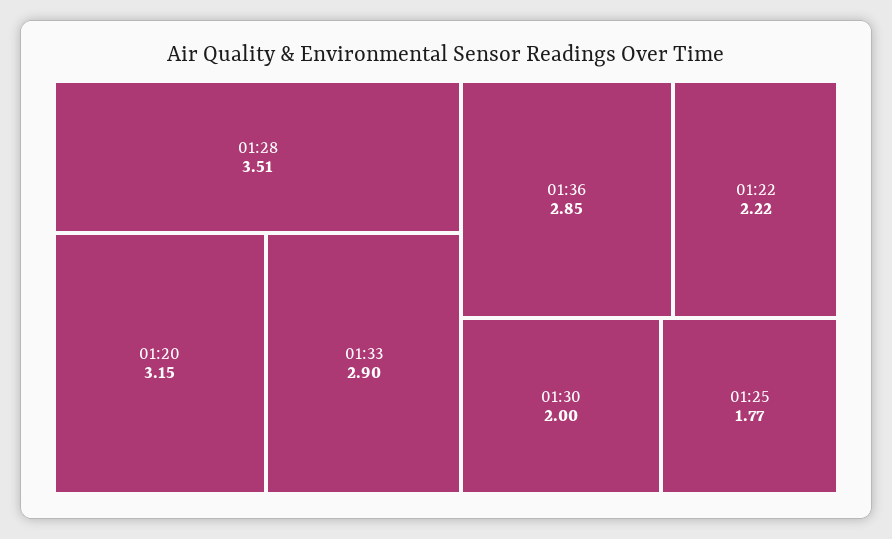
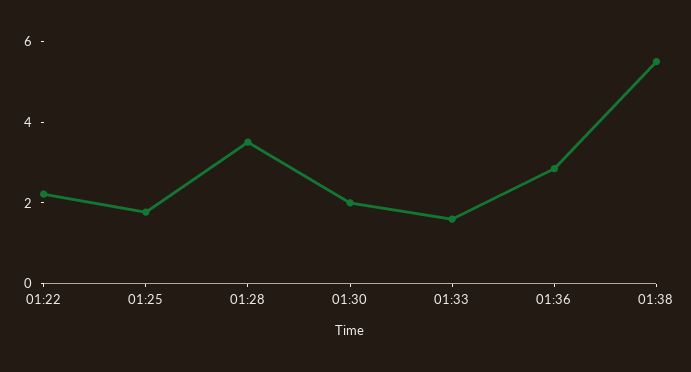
01:20: 3.15 -> none
01:33: 2.9 -> 1.5
01:38: none -> 5.5

